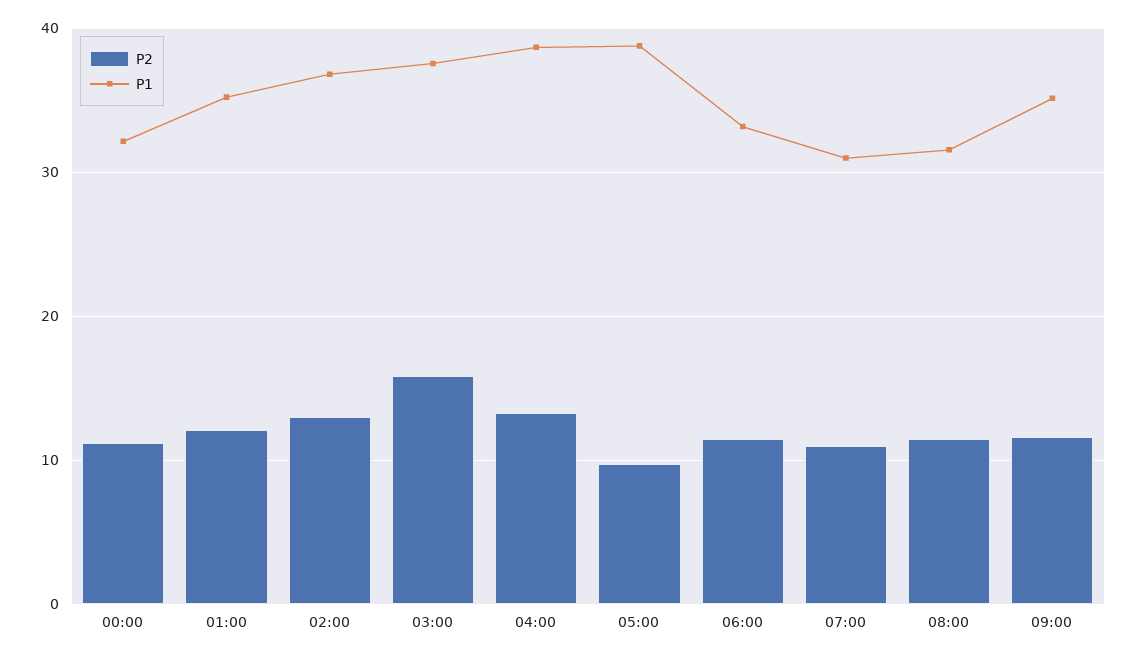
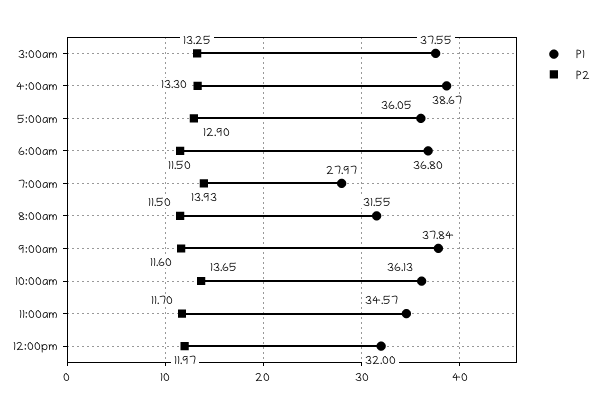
P2, 00:00: 11 -> none
P1, 00:00: 32 -> none
P2, 01:00: 12 -> none
P1, 01:00: 35 -> none
P2, 02:00: 13 -> none
P1, 02:00: 37 -> none
P2, 03:00: 16 -> 13.25
P2, 05:00: 10 -> 12.9
P1, 05:00: 39 -> 36.05
P1, 06:00: 33 -> 36.8
P2, 07:00: 11 -> 13.93
P1, 07:00: 31 -> 27.97
P1, 09:00: 35 -> 37.84
P1, 10:00am: none -> 36.13
P2, 10:00am: none -> 13.65
P1, 11:00am: none -> 34.57
P2, 11:00am: none -> 11.7
P1, 12:00pm: none -> 32
P2, 12:00pm: none -> 11.97

